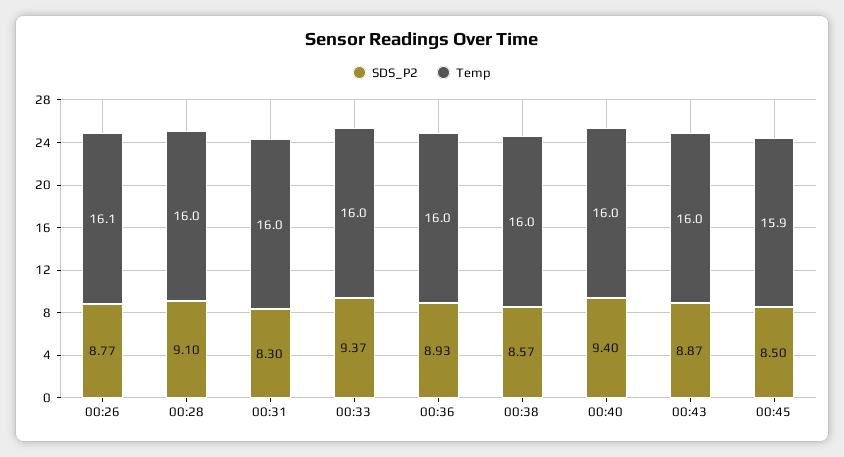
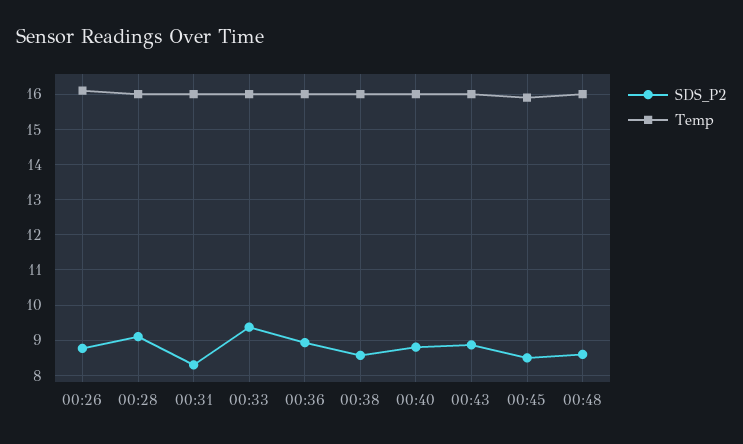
SDS_P2, 00:40: 9.4 -> 8.8
SDS_P2, 00:48: none -> 8.6
Temp, 00:48: none -> 16

